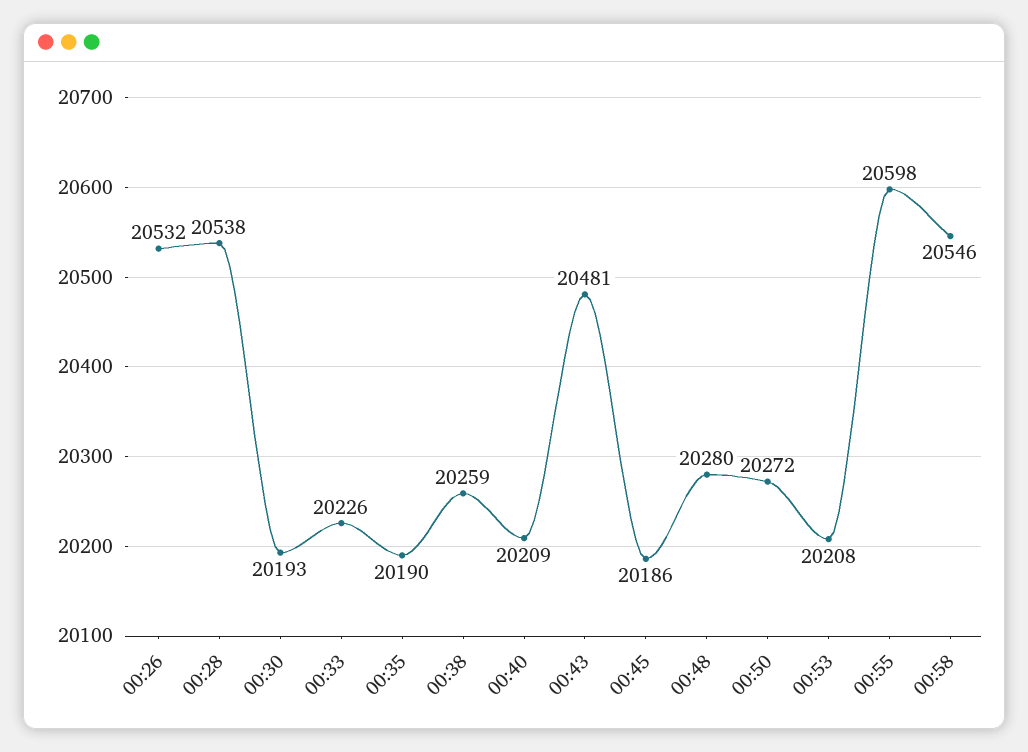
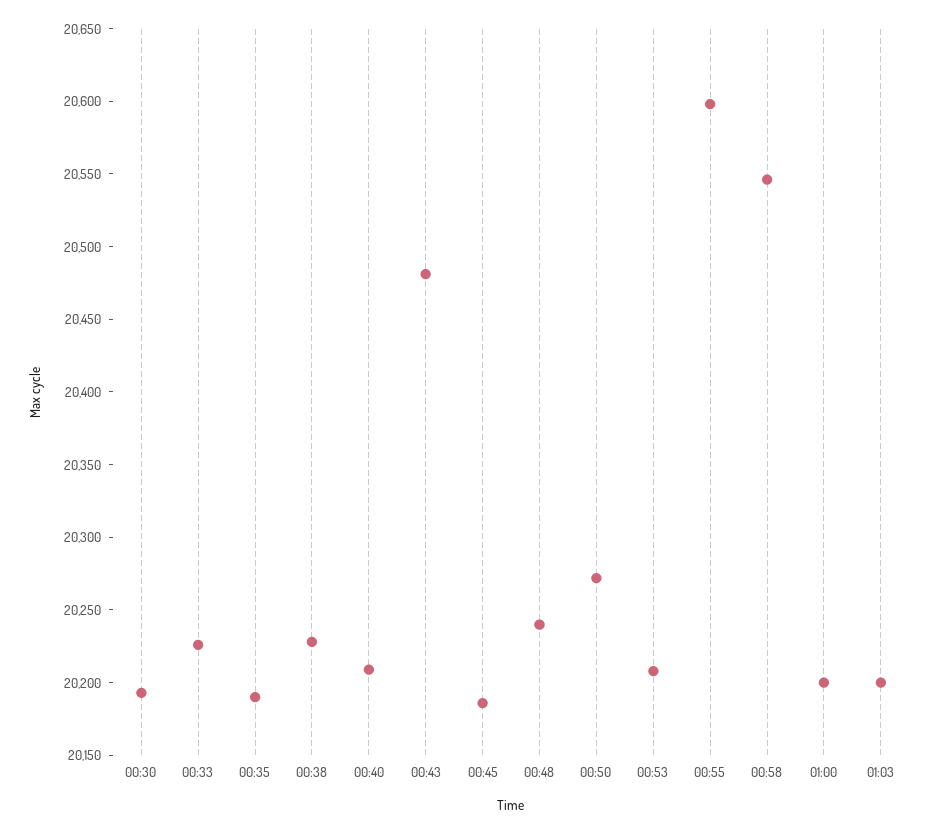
00:26: 20532 -> none
00:28: 20538 -> none
00:38: 20259 -> 20230
00:48: 20280 -> 20240
01:00: none -> 20200
01:03: none -> 20200

